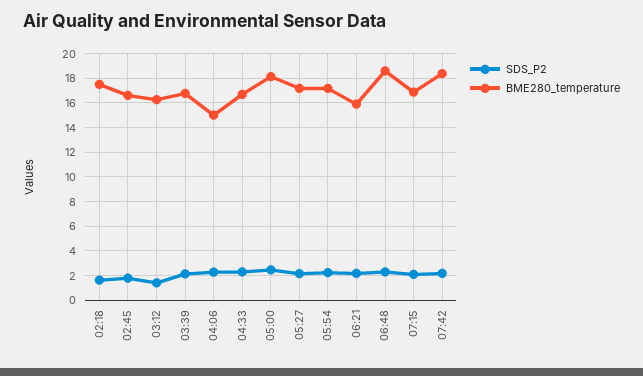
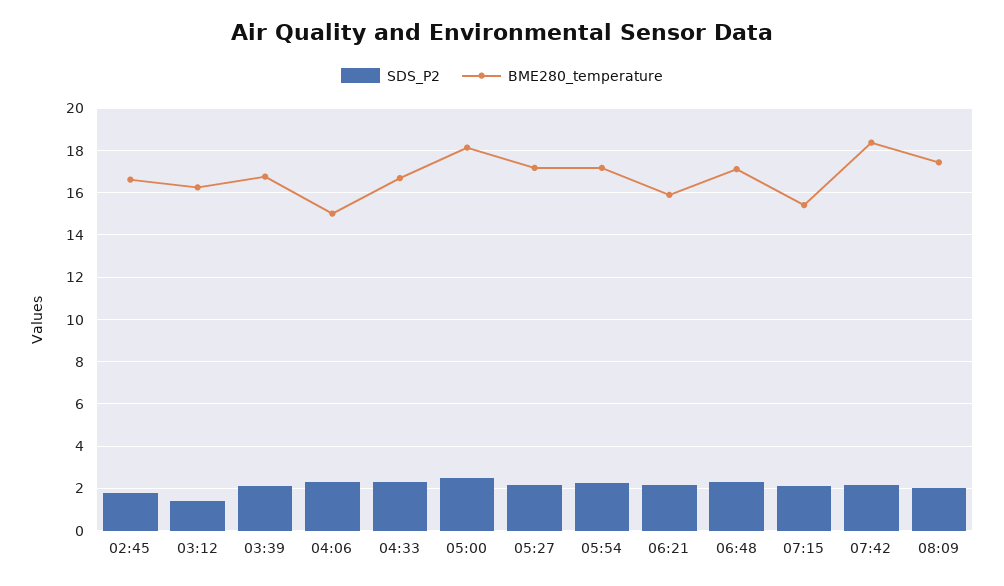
SDS_P2, 02:18: 1.5 -> none
BME280_temperature, 02:18: 17.5 -> none
BME280_temperature, 06:48: 18.5 -> 17
BME280_temperature, 07:15: 17 -> 15.5
SDS_P2, 08:09: none -> 2
BME280_temperature, 08:09: none -> 17.5

